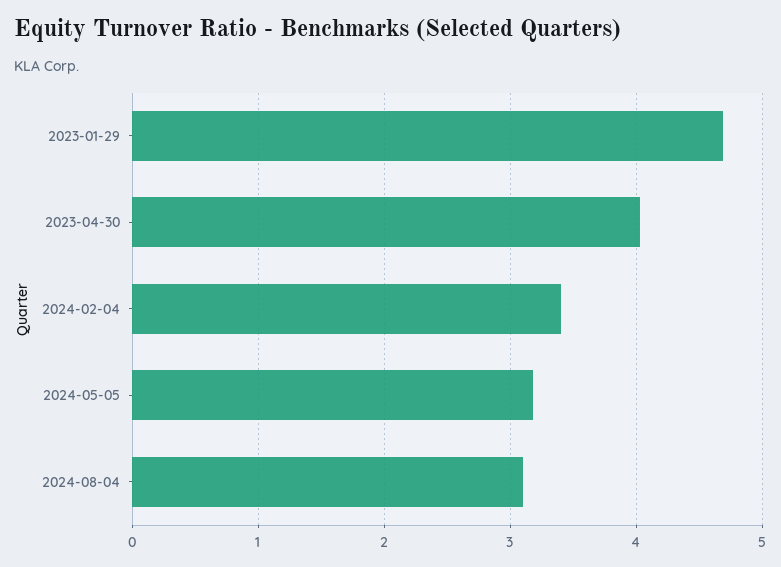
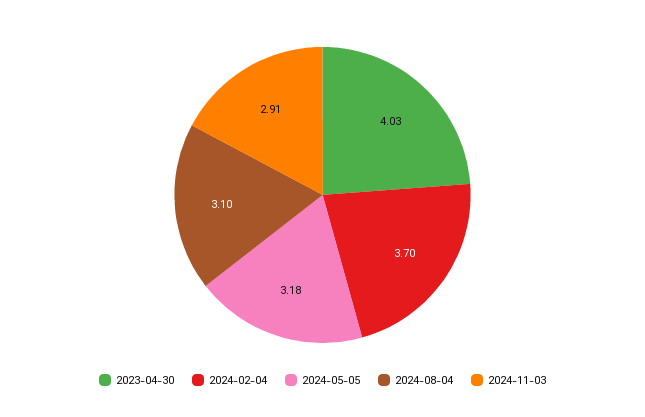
2023-01-29: 4.7 -> none
2024-02-04: 3.4 -> 3.7
2024-11-03: none -> 2.91

